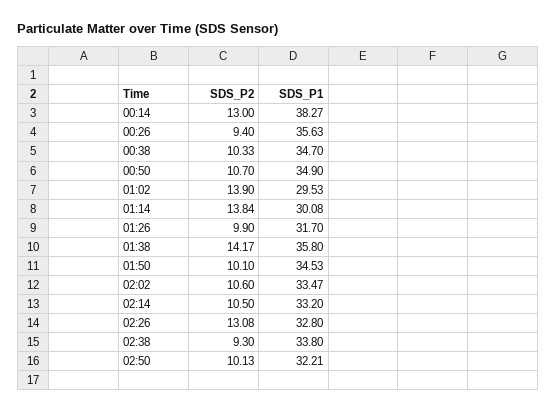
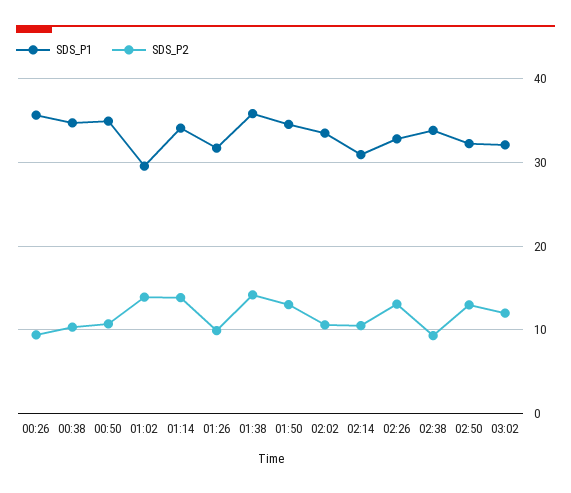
SDS_P2, 00:14: 13 -> none
SDS_P1, 00:14: 38.27 -> none
SDS_P1, 01:14: 30.08 -> 34
SDS_P2, 01:50: 10.1 -> 13
SDS_P1, 02:14: 33.2 -> 31
SDS_P2, 02:50: 10.13 -> 13
SDS_P1, 03:02: none -> 32
SDS_P2, 03:02: none -> 12

